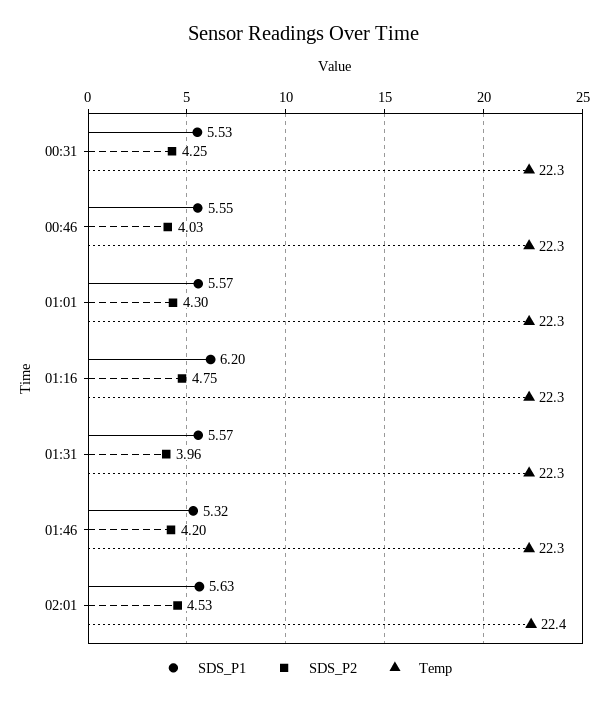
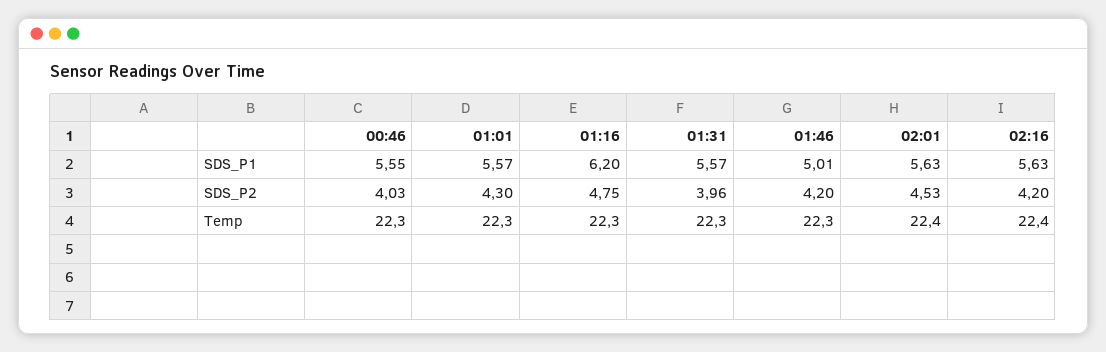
SDS_P1, 00:31: 5.53 -> none
SDS_P2, 00:31: 4.25 -> none
Temp, 00:31: 22.3 -> none
SDS_P1, 01:46: 5.32 -> 5.01
SDS_P1, 02:16: none -> 5.63
SDS_P2, 02:16: none -> 4.2
Temp, 02:16: none -> 22.4

